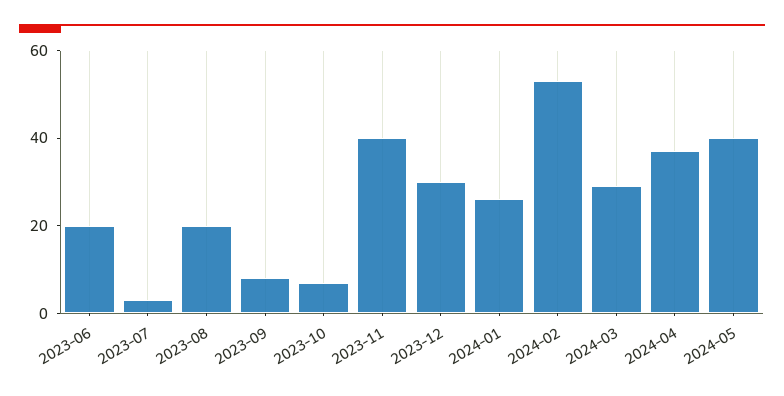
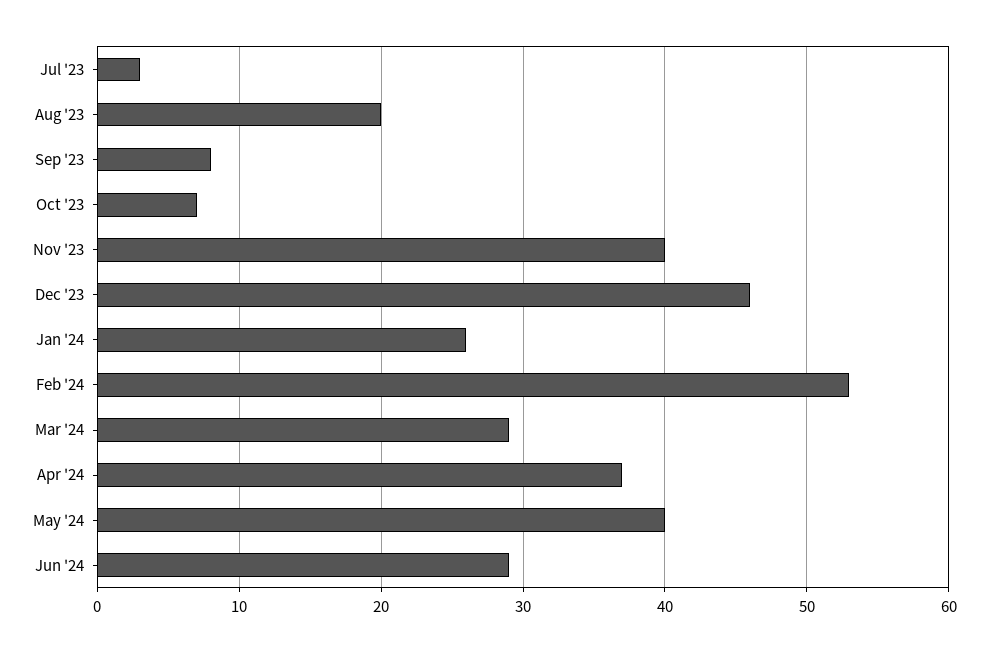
2023-06: 20 -> none
2023-12: 30 -> 46
Jun '24: none -> 29

